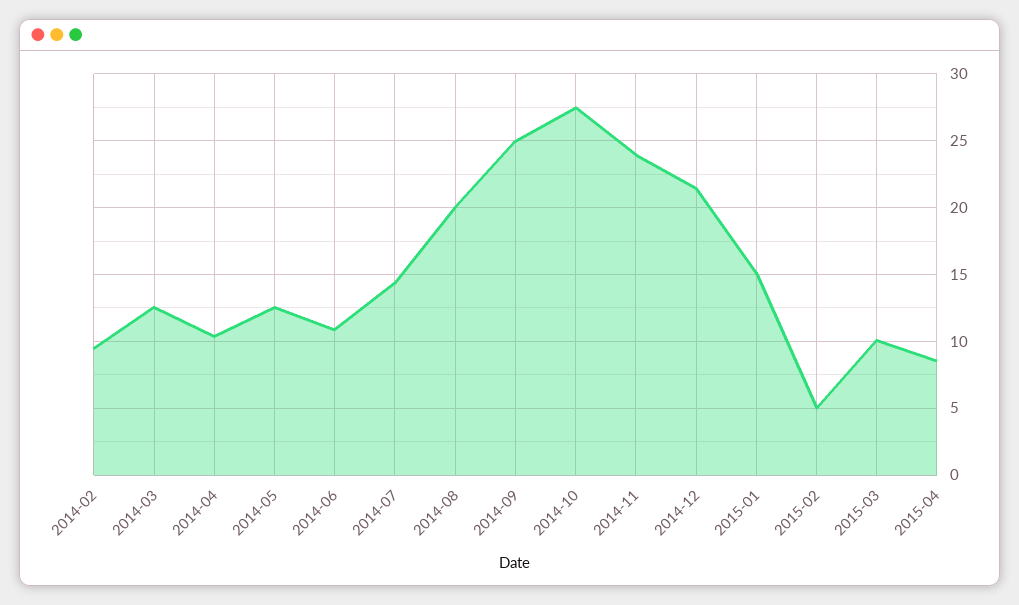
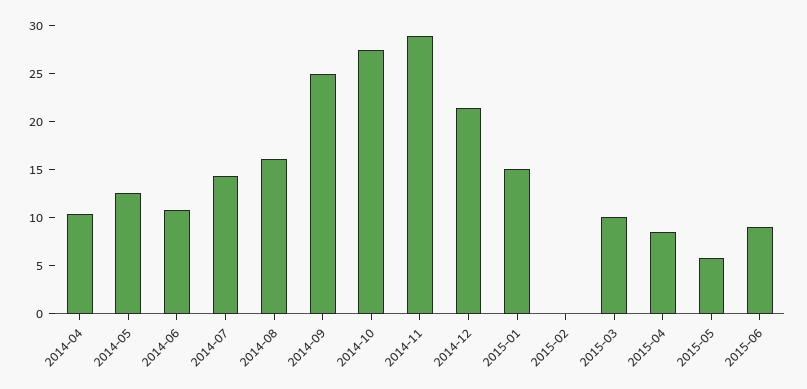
2014-02: 9.5 -> none
2014-03: 12.5 -> none
2014-08: 20 -> 16
2014-11: 24 -> 29
2015-02: 5 -> 0
2015-05: none -> 6
2015-06: none -> 9

